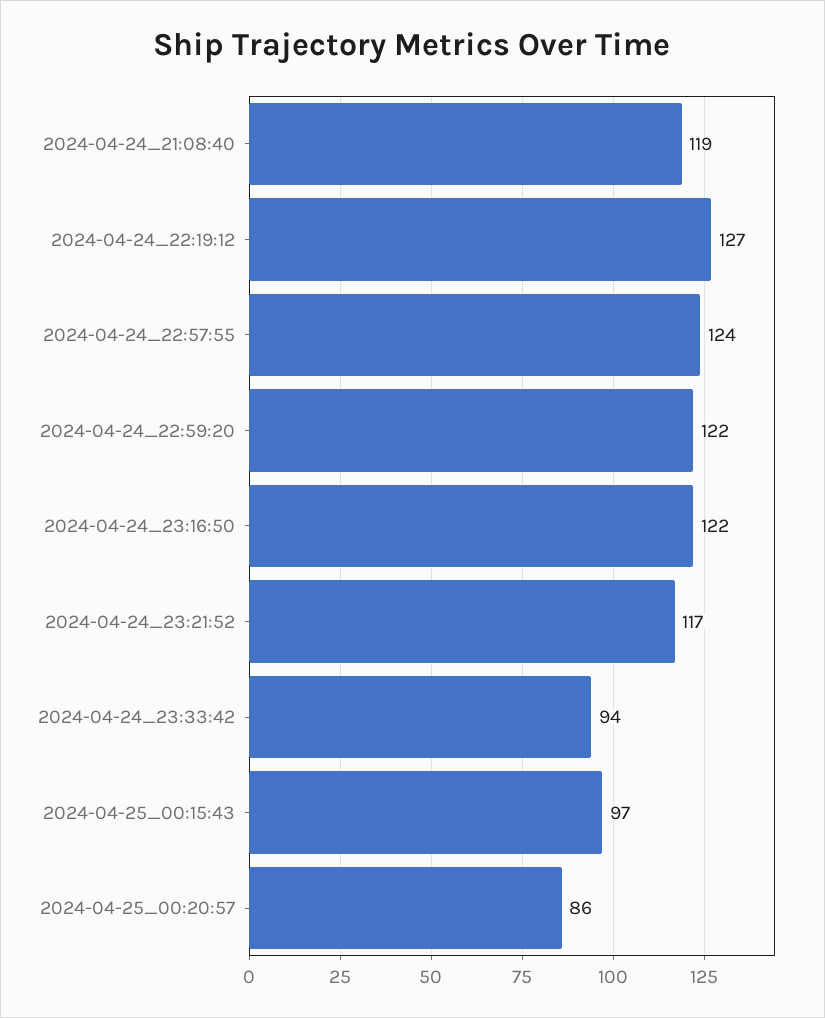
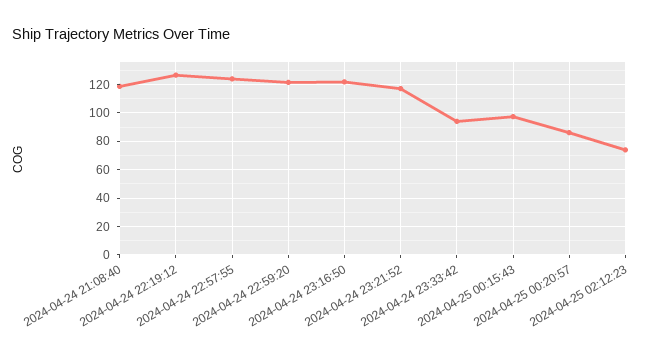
2024-04-25 02:12:23: none -> 75

